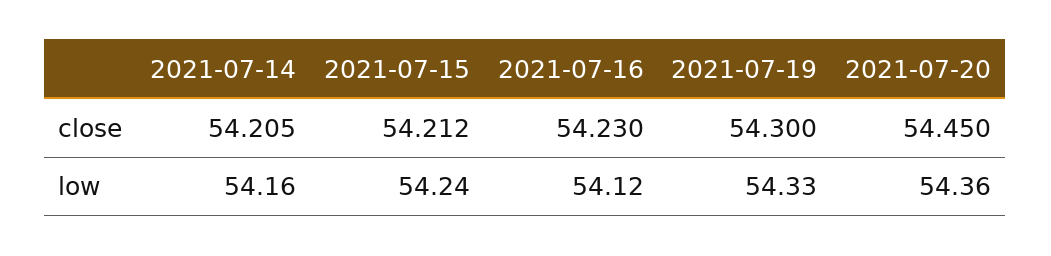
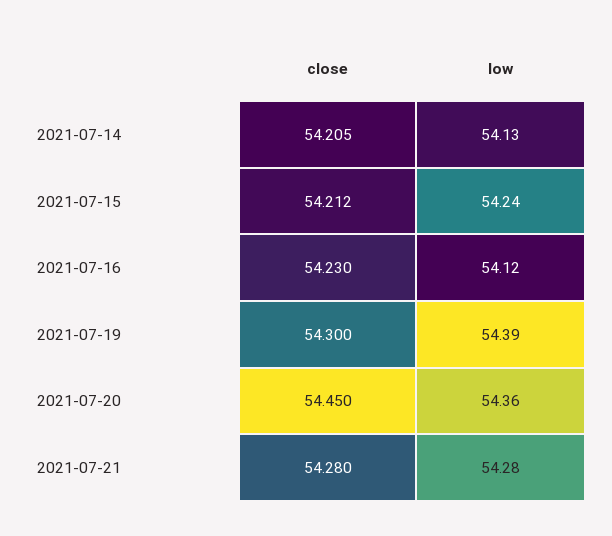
2021-07-14, low: 54.16 -> 54.13
2021-07-19, low: 54.33 -> 54.39
2021-07-21, close: none -> 54.28
2021-07-21, low: none -> 54.28

